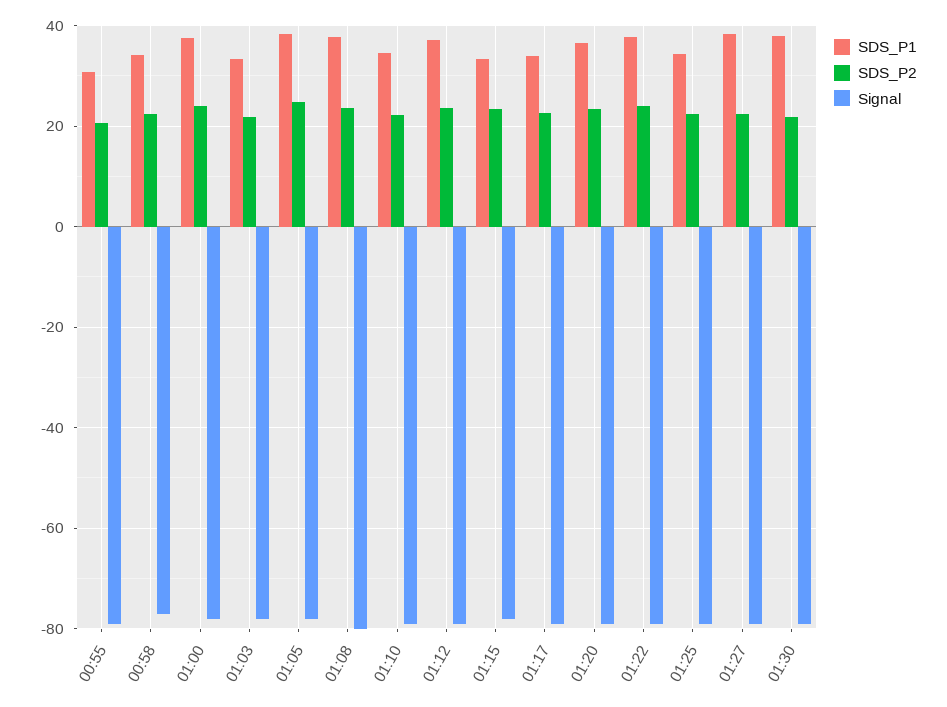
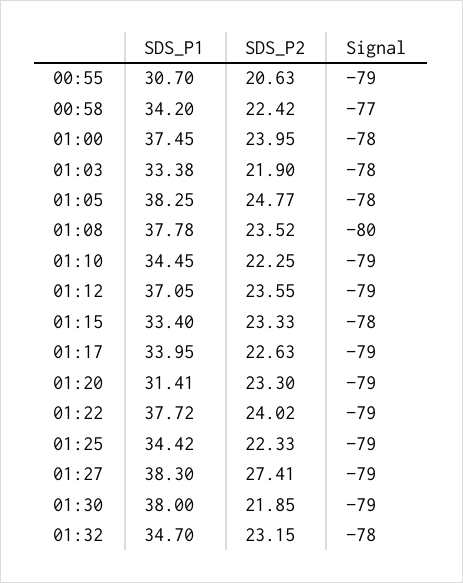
SDS_P1, 01:20: 36 -> 31.41
SDS_P2, 01:27: 22 -> 27.41
SDS_P1, 01:32: none -> 34.7
SDS_P2, 01:32: none -> 23.15
Signal, 01:32: none -> -78

